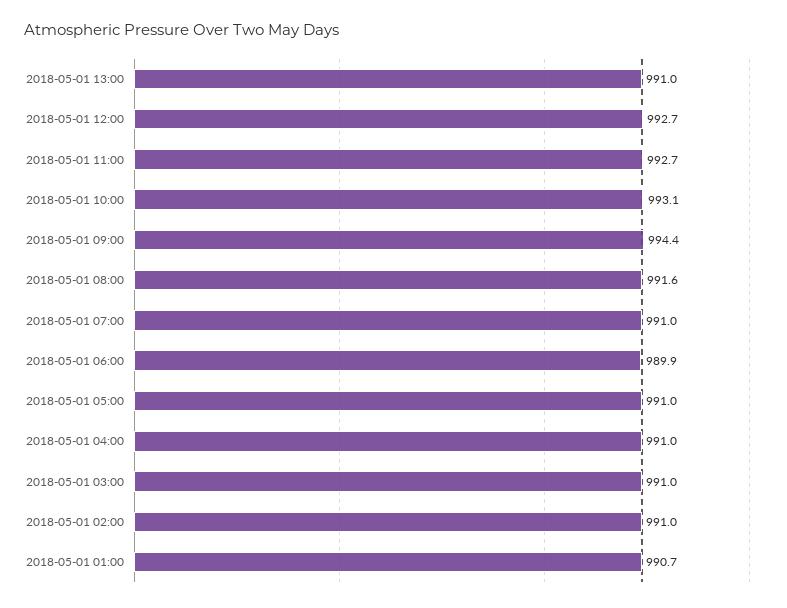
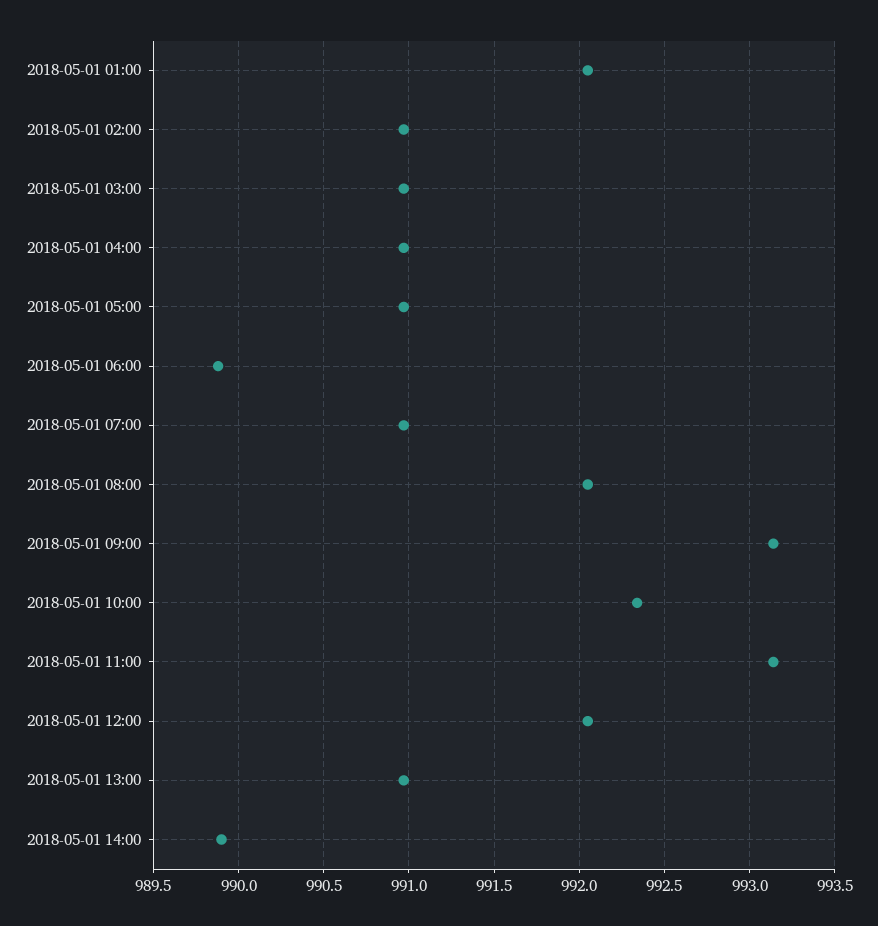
2018-05-01 12:00: 992.7 -> 992.05
2018-05-01 11:00: 992.7 -> 993.15
2018-05-01 10:00: 993.1 -> 992.35
2018-05-01 09:00: 994.4 -> 993.15
2018-05-01 08:00: 991.6 -> 992.05
2018-05-01 01:00: 990.7 -> 992.05
2018-05-01 14:00: none -> 989.9

